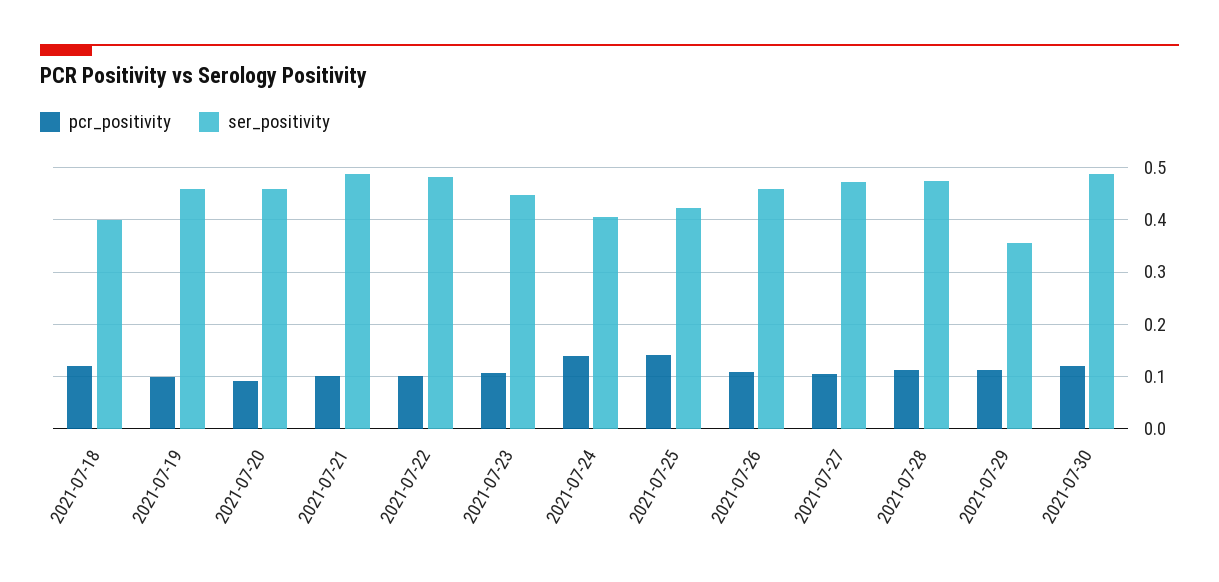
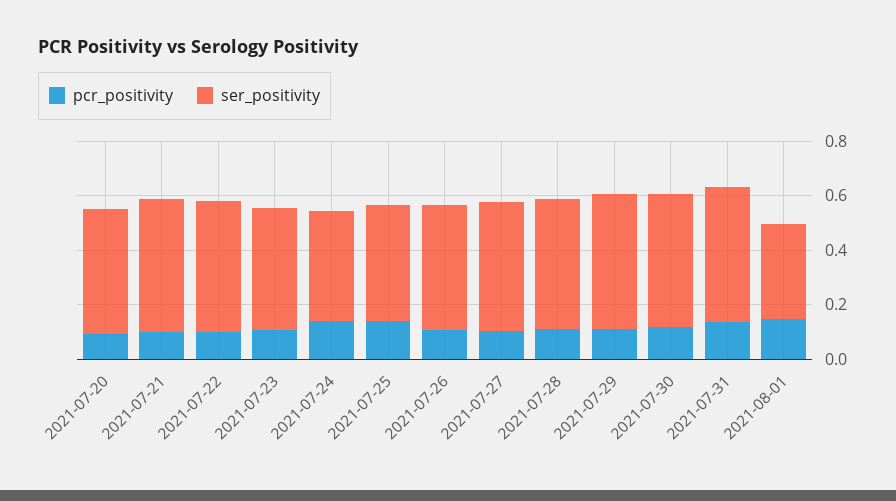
pcr_positivity, 2021-07-18: 0.12 -> none
ser_positivity, 2021-07-18: 0.4 -> none
pcr_positivity, 2021-07-19: 0.1 -> none
ser_positivity, 2021-07-19: 0.46 -> none
ser_positivity, 2021-07-29: 0.36 -> 0.5
pcr_positivity, 2021-07-31: none -> 0.15
ser_positivity, 2021-07-31: none -> 0.5
pcr_positivity, 2021-08-01: none -> 0.15
ser_positivity, 2021-08-01: none -> 0.35

